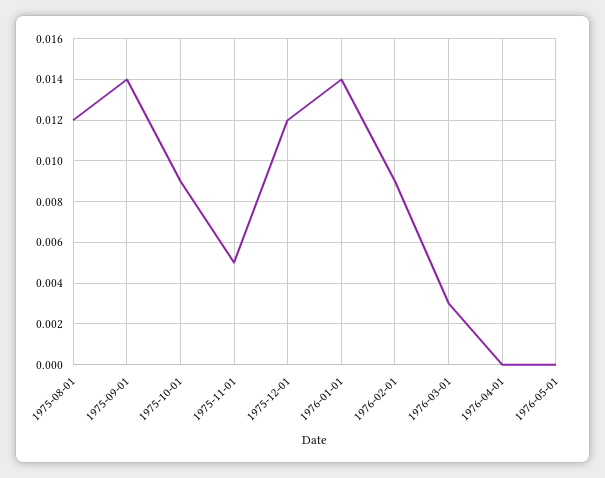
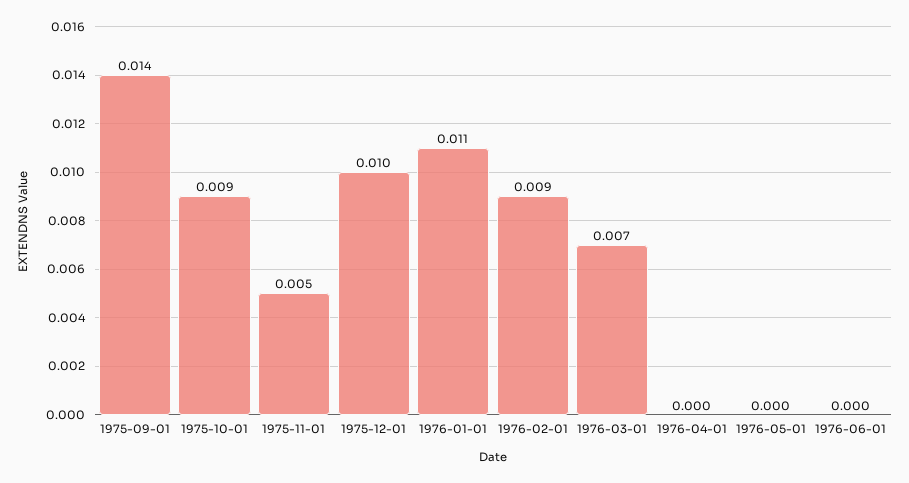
1975-08-01: 0.012 -> none
1975-12-01: 0.012 -> 0.01
1976-01-01: 0.014 -> 0.011
1976-03-01: 0.003 -> 0.007
1976-06-01: none -> 0

